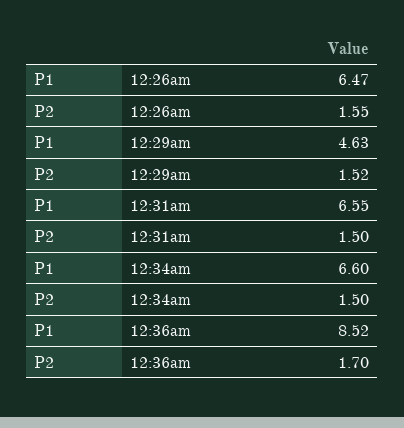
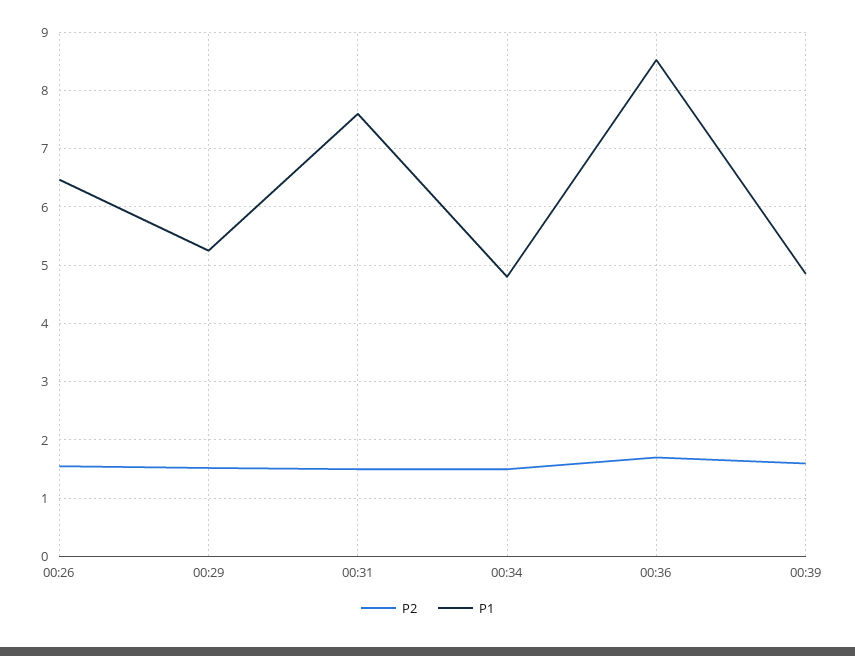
P1, 12:29am: 4.63 -> 5.2
P1, 12:31am: 6.55 -> 7.6
P1, 12:34am: 6.6 -> 4.8
P2, 00:39: none -> 1.6
P1, 00:39: none -> 4.8

